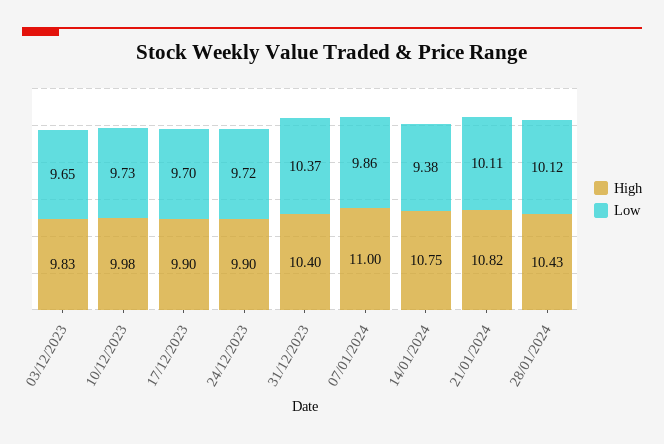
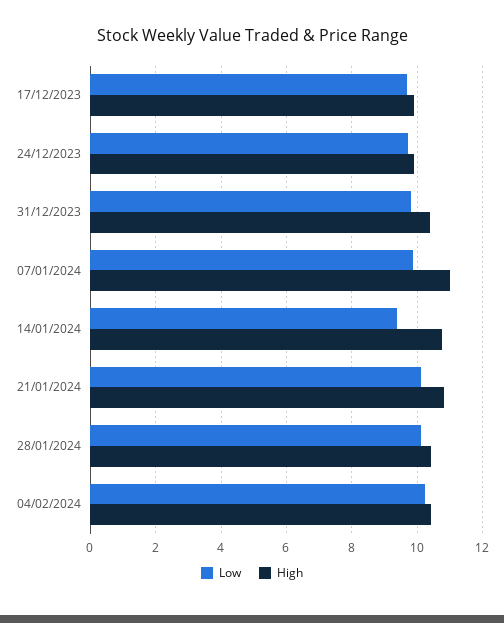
High, 03/12/2023: 9.83 -> none
Low, 03/12/2023: 9.65 -> none
High, 10/12/2023: 9.98 -> none
Low, 10/12/2023: 9.73 -> none
Low, 31/12/2023: 10.37 -> 9.8
Low, 04/02/2024: none -> 10.2
High, 04/02/2024: none -> 10.4

